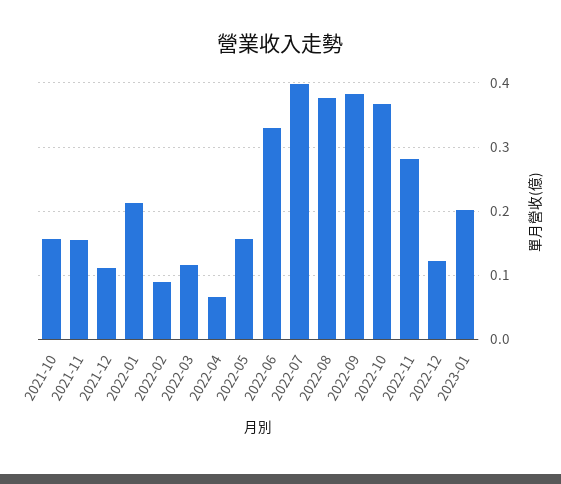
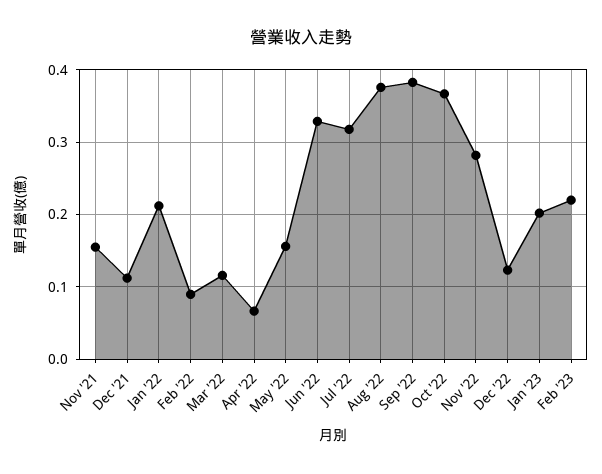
2021-10: 0.16 -> none
2022-07: 0.4 -> 0.32
Feb '23: none -> 0.22

